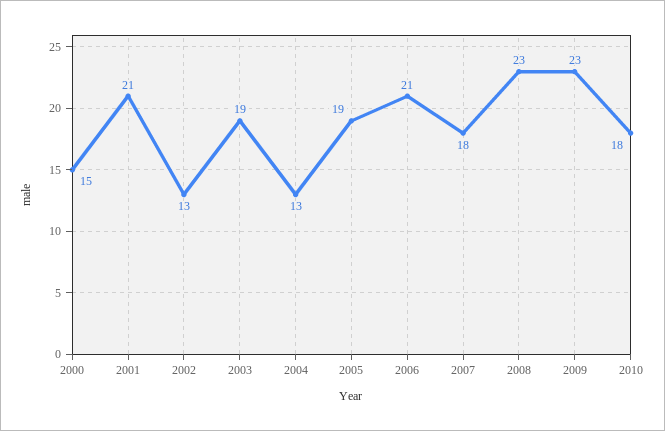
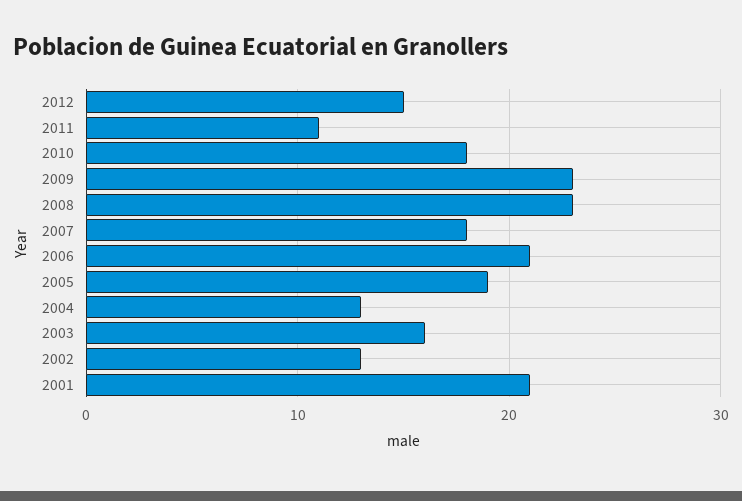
2000: 15 -> none
2003: 19 -> 16
2012: none -> 15
2011: none -> 11

